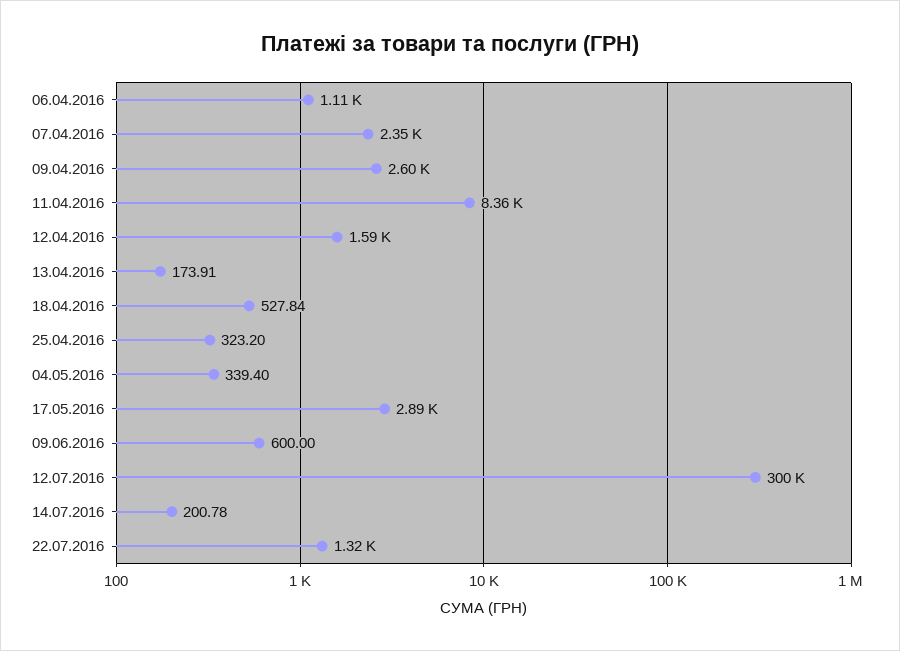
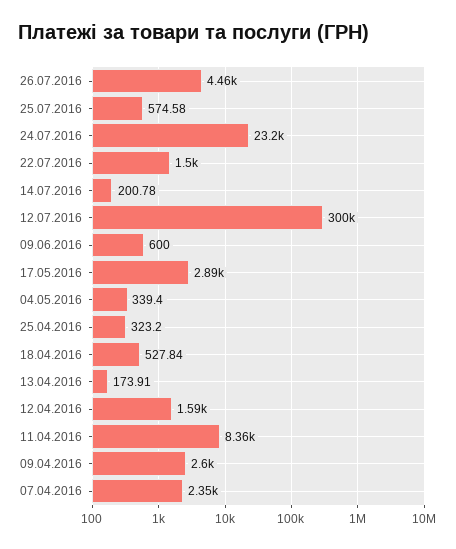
06.04.2016: 1110 -> none
22.07.2016: 1320 -> 1500
26.07.2016: none -> 4460
25.07.2016: none -> 574.58
24.07.2016: none -> 23200

